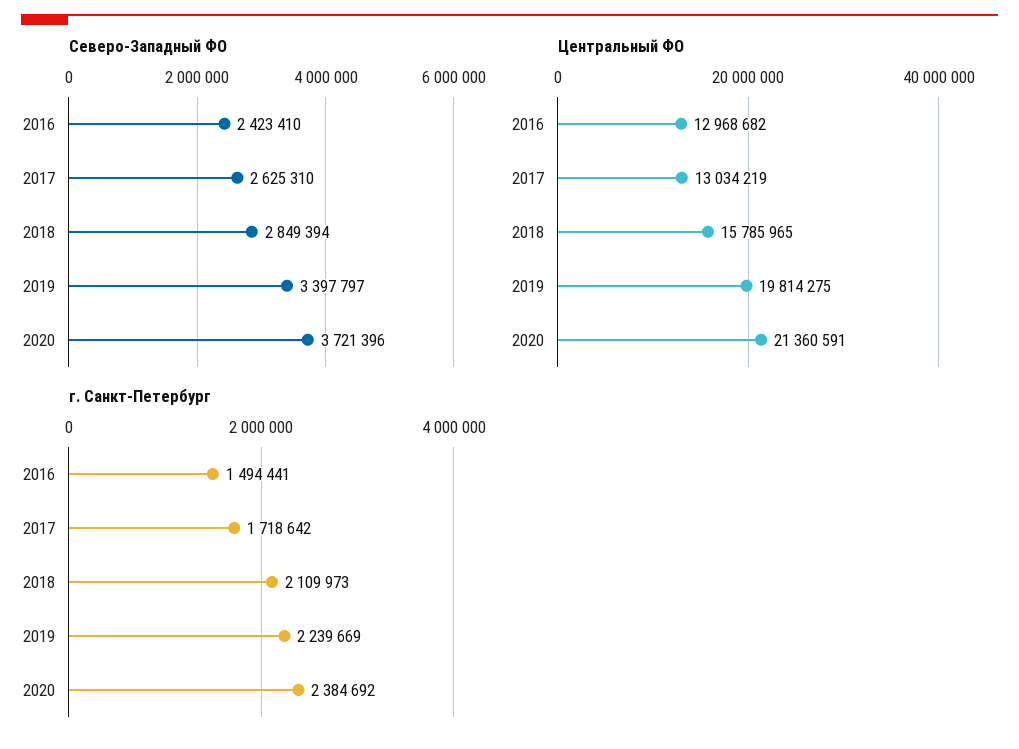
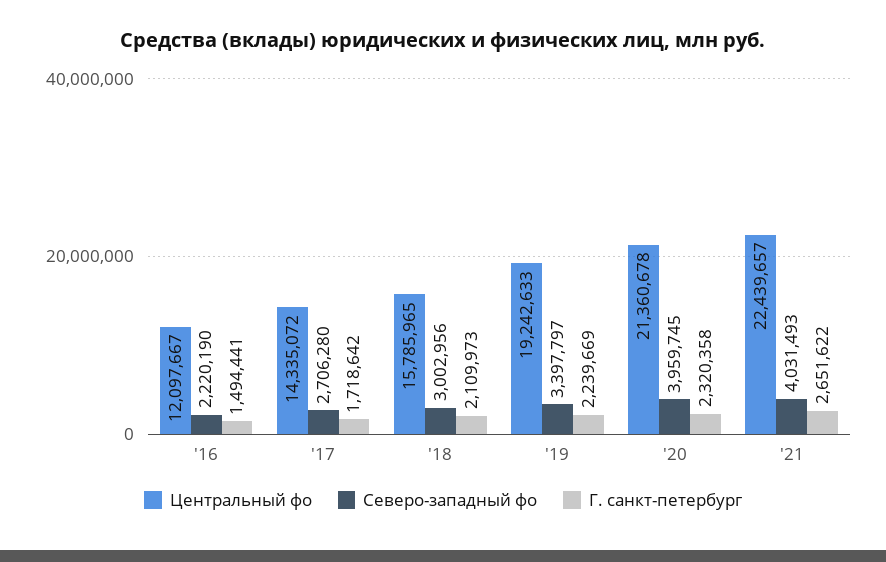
Северо-Западный ФО, 2016: 2423410 -> 2220190
Северо-Западный ФО, 2017: 2625310 -> 2706280
Северо-Западный ФО, 2018: 2849394 -> 3002956
Северо-Западный ФО, 2020: 3721396 -> 3959745
Центральный ФО, 2016: 12968682 -> 12097667
Центральный ФО, 2017: 13034219 -> 14335072
Центральный ФО, 2019: 19814275 -> 19242633
Центральный ФО, 2020: 21360591 -> 21360678
г. Санкт-Петербург, 2020: 2384692 -> 2320358
Центральный ФО, '21: none -> 22439657
Северо-Западный ФО, '21: none -> 4031493
г. Санкт-Петербург, '21: none -> 2651622

